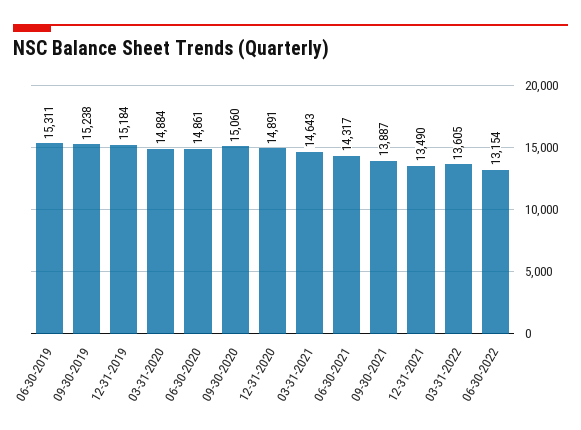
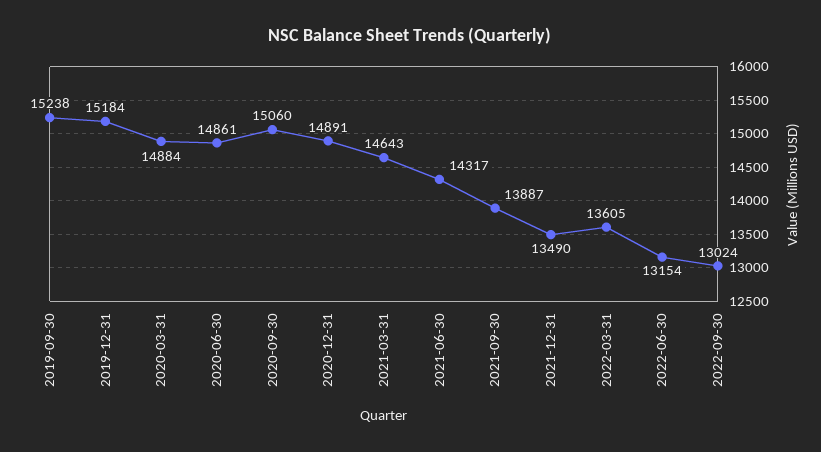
06-30-2019: 15311 -> none
2022-09-30: none -> 13024

